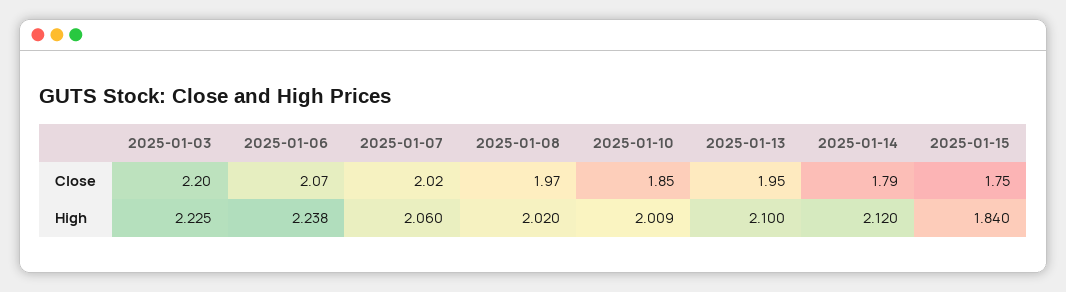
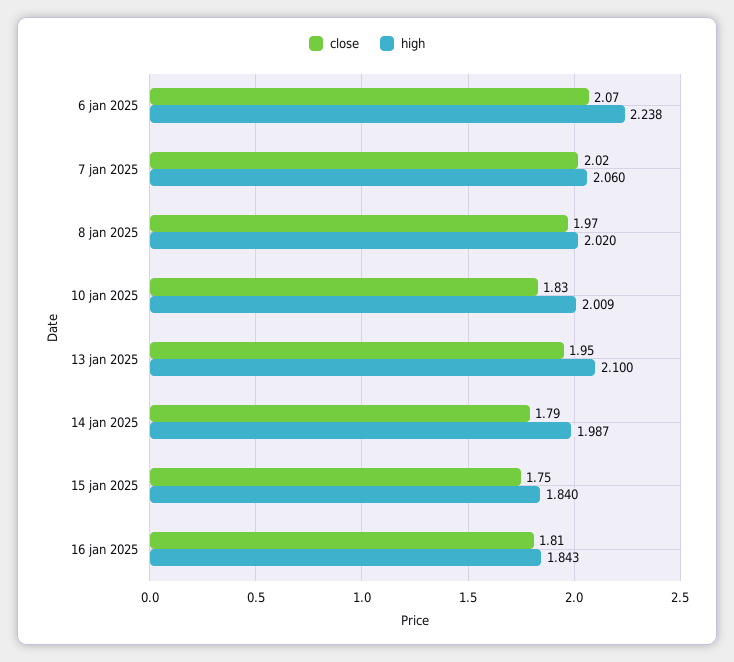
Close, 2025-01-03: 2.2 -> none
Close, 2025-01-10: 1.85 -> 1.83
High, 2025-01-03: 2.225 -> none
High, 2025-01-14: 2.12 -> 1.987
Close, 16 jan 2025: none -> 1.81
High, 16 jan 2025: none -> 1.843

